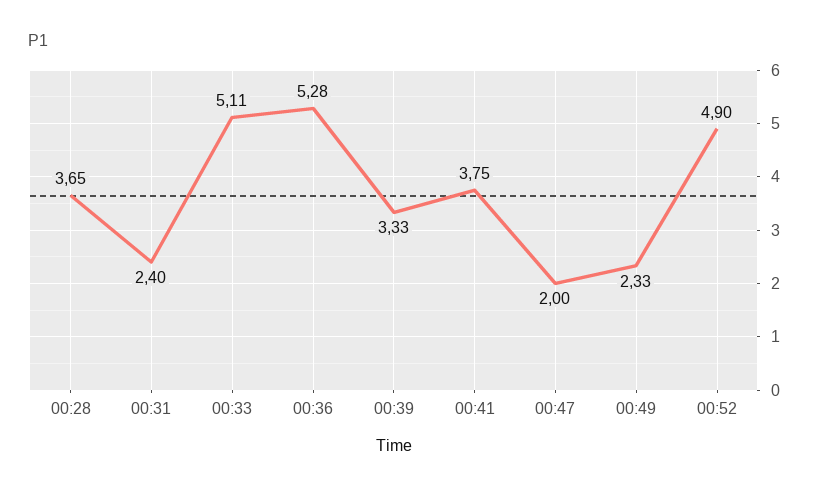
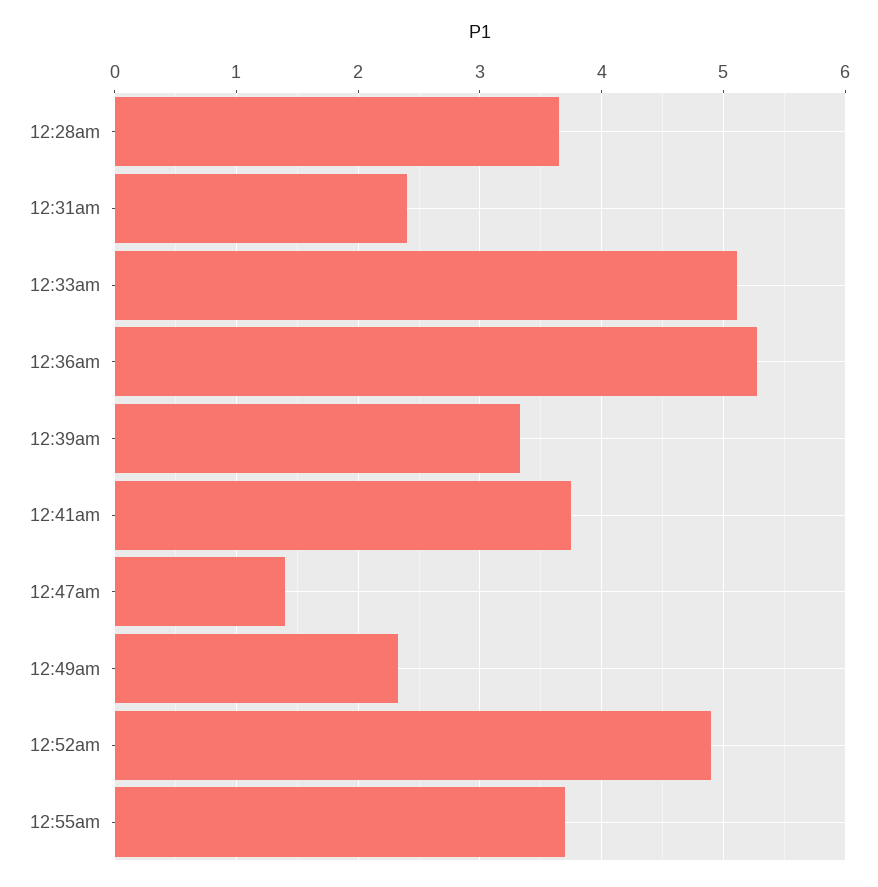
00:47: 2 -> 1.4
12:55am: none -> 3.7

